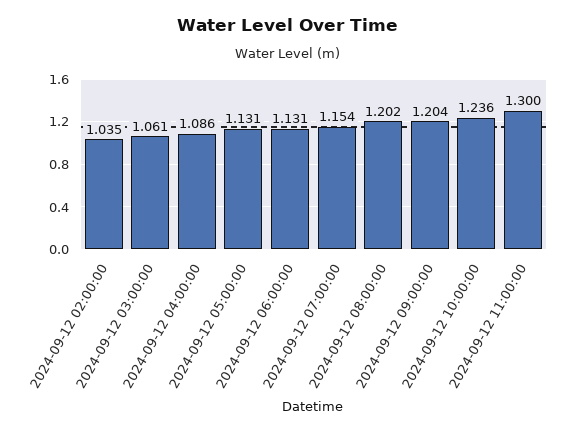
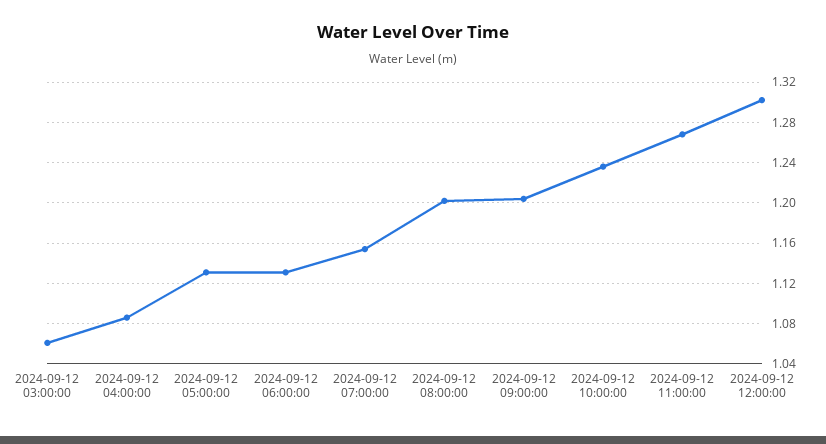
2024-09-12 02:00:00: 1.035 -> none
2024-09-12 11:00:00: 1.3 -> 1.27
2024-09-12 12:00:00: none -> 1.3

